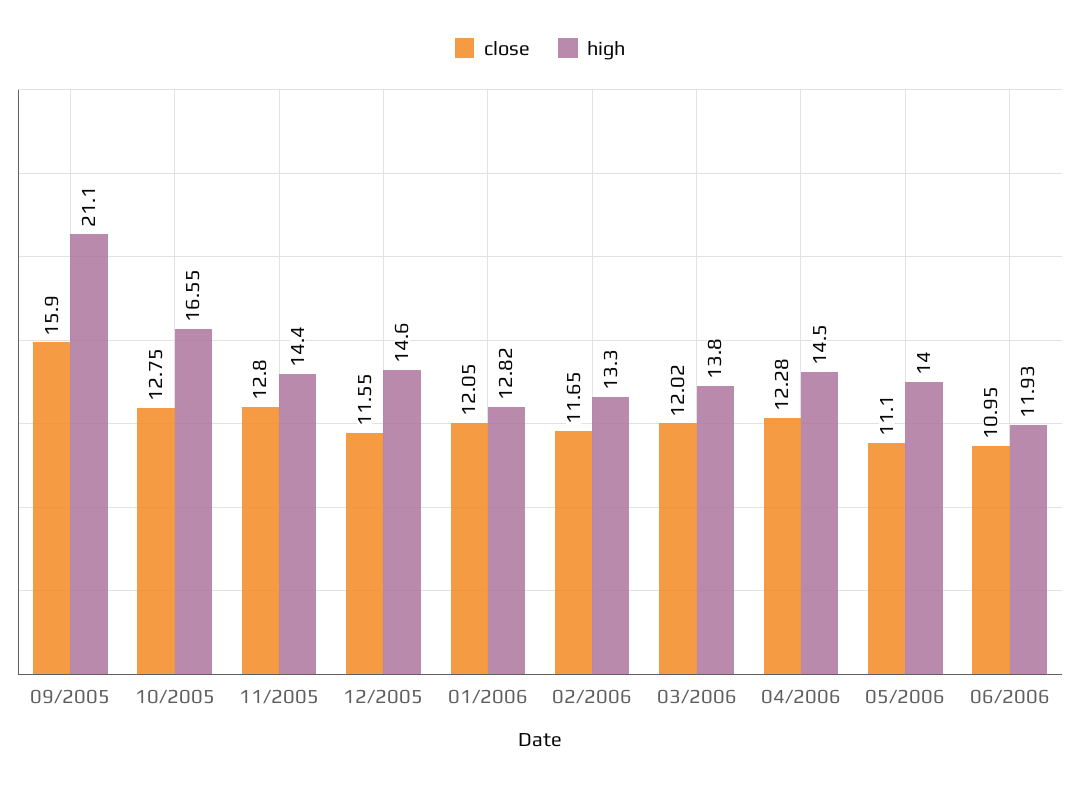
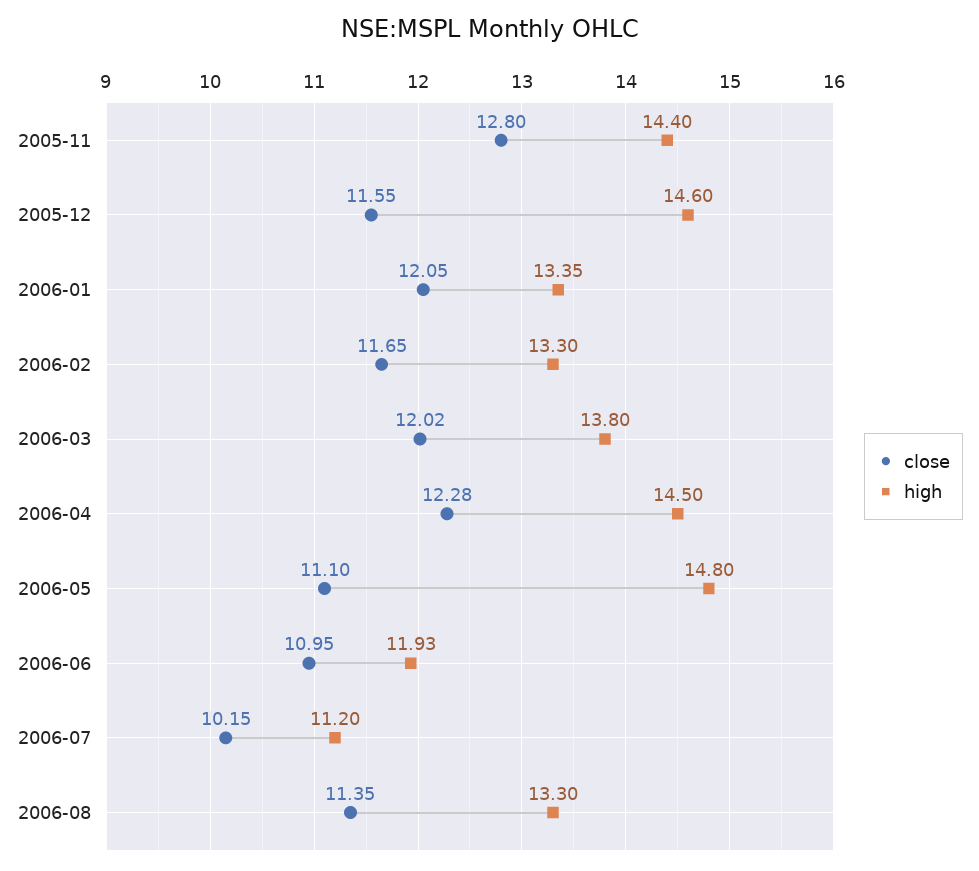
close, 09/2005: 15.9 -> none
high, 09/2005: 21.1 -> none
close, 10/2005: 12.75 -> none
high, 10/2005: 16.55 -> none
high, 01/2006: 12.82 -> 13.35
high, 05/2006: 14 -> 14.8
close, 2006-07: none -> 10.15
high, 2006-07: none -> 11.2
close, 2006-08: none -> 11.35
high, 2006-08: none -> 13.3

